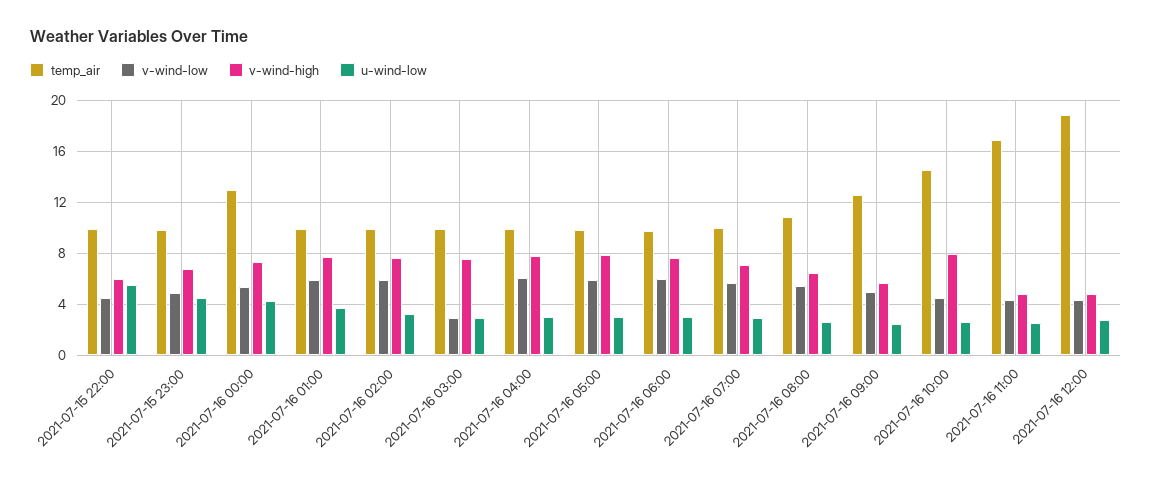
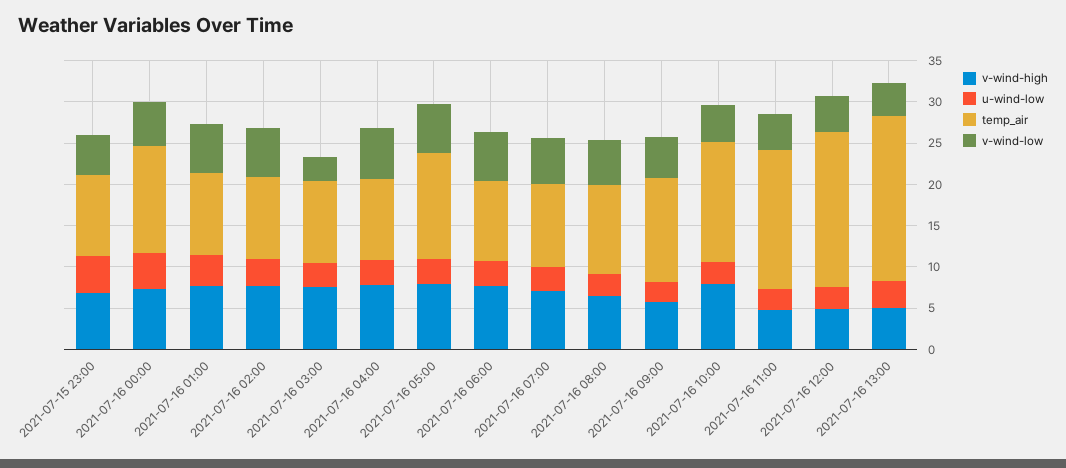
temp_air, 2021-07-15 22:00: 10 -> none
v-wind-low, 2021-07-15 22:00: 4.5 -> none
v-wind-high, 2021-07-15 22:00: 6 -> none
u-wind-low, 2021-07-15 22:00: 5.5 -> none
temp_air, 2021-07-16 05:00: 10 -> 13
v-wind-high, 2021-07-16 13:00: none -> 5
u-wind-low, 2021-07-16 13:00: none -> 3
temp_air, 2021-07-16 13:00: none -> 20
v-wind-low, 2021-07-16 13:00: none -> 4

